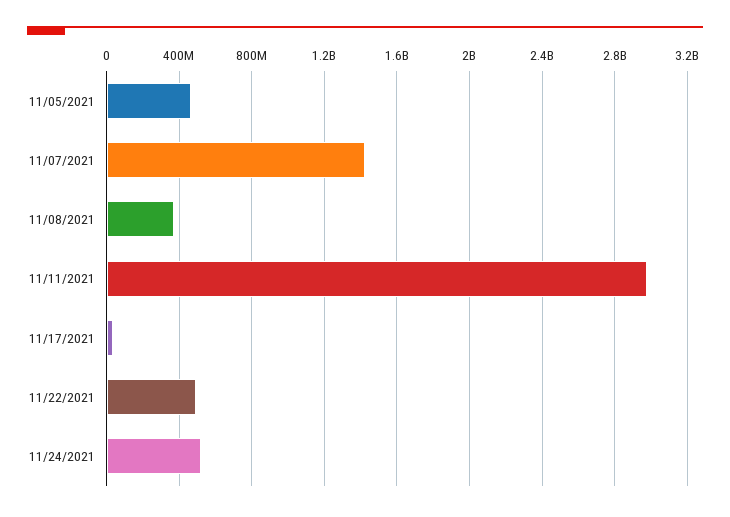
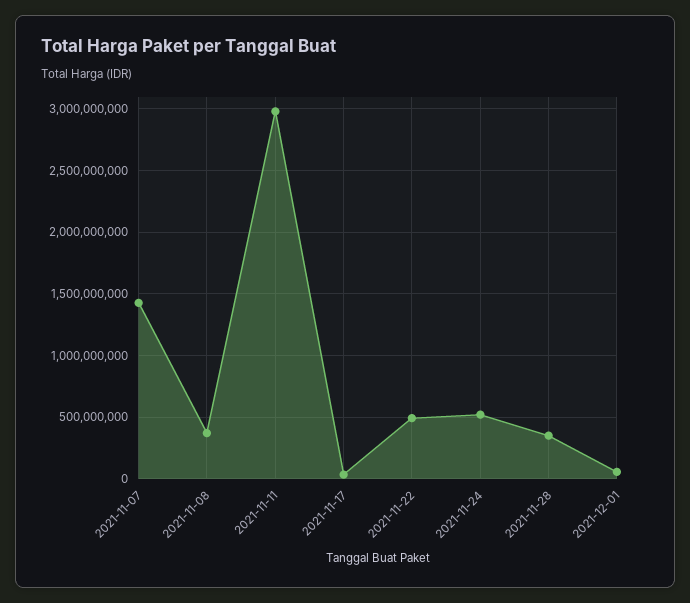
11/05/2021: 450000000 -> none
2021-11-28: none -> 350000000
2021-12-01: none -> 50000000

